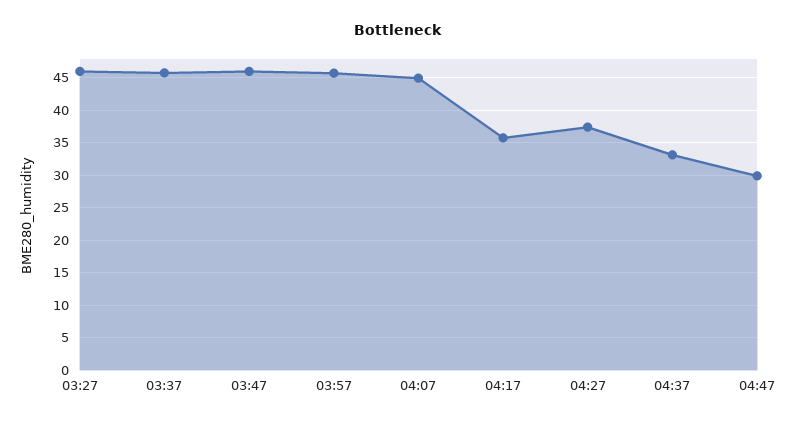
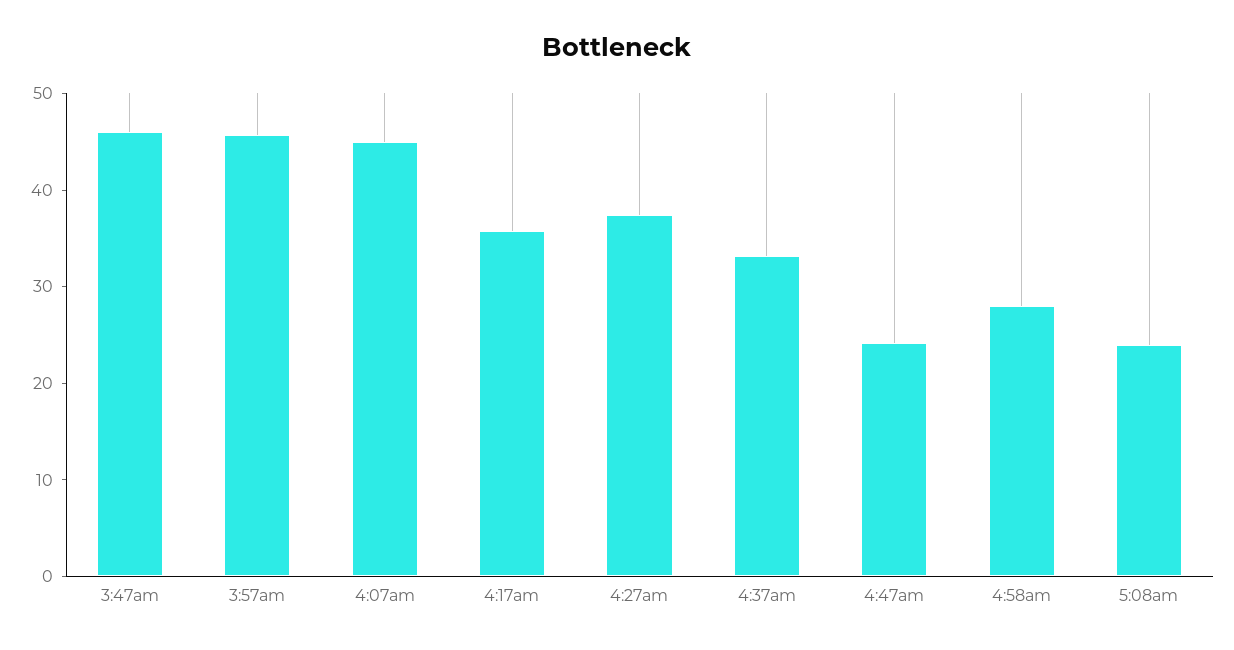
03:27: 46 -> none
03:37: 46 -> none
04:47: 30 -> 24
4:58am: none -> 28
5:08am: none -> 24

